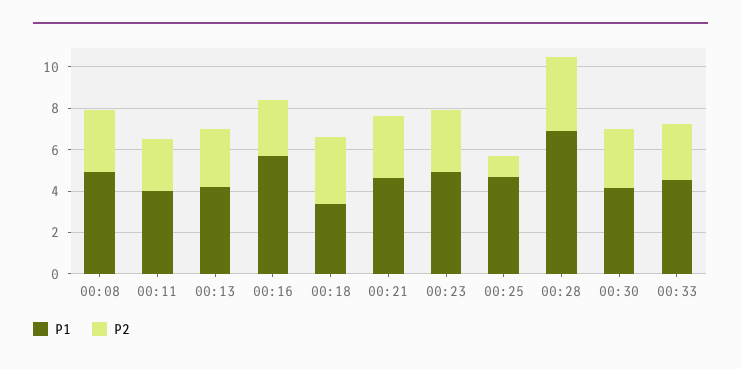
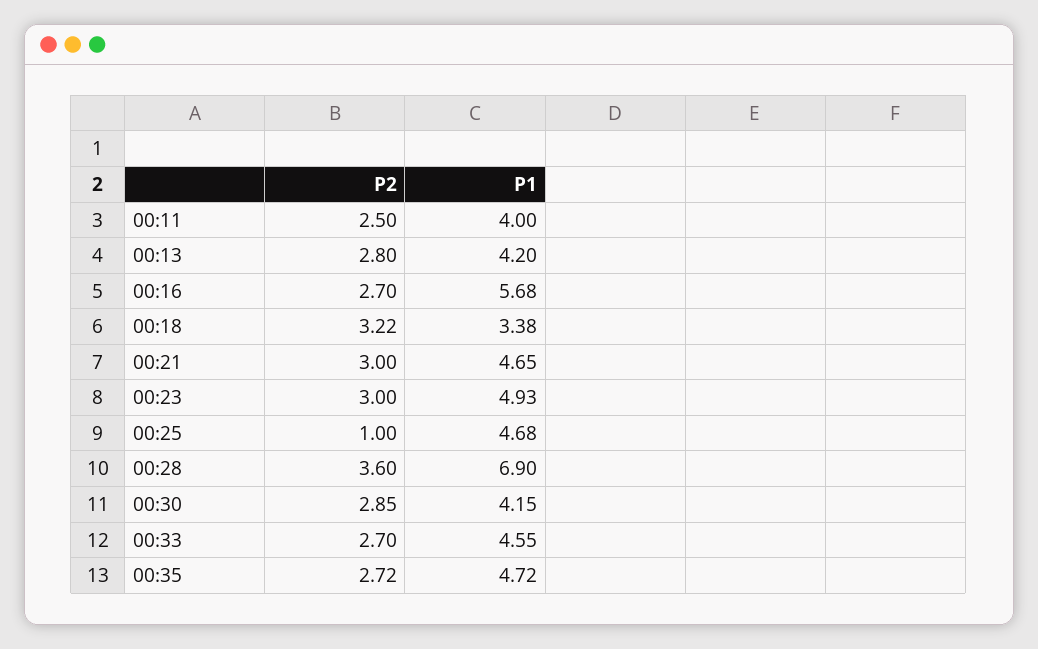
P1, 00:08: 5 -> none
P2, 00:08: 3 -> none
P2, 00:35: none -> 2.72
P1, 00:35: none -> 4.72

